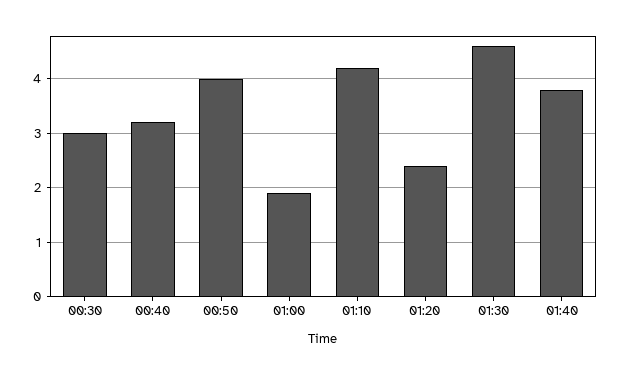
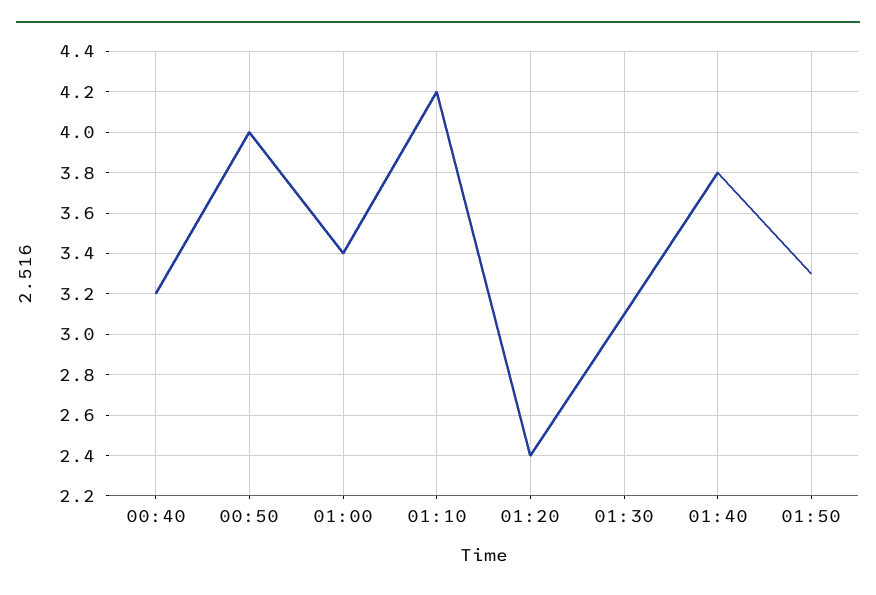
00:30: 3 -> none
01:00: 2 -> 3.4
01:30: 4.5 -> 3.1
01:50: none -> 3.3

